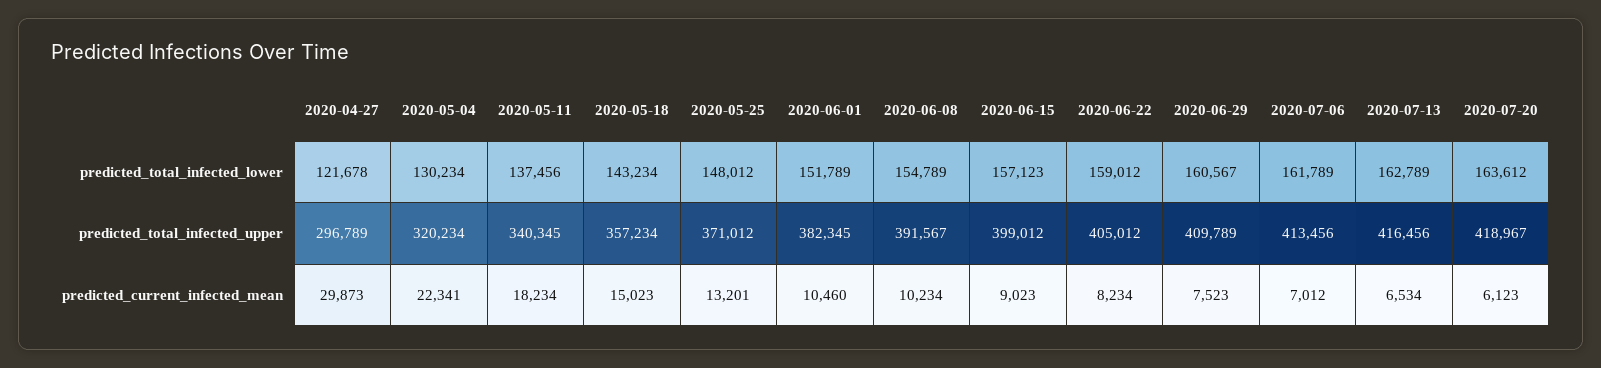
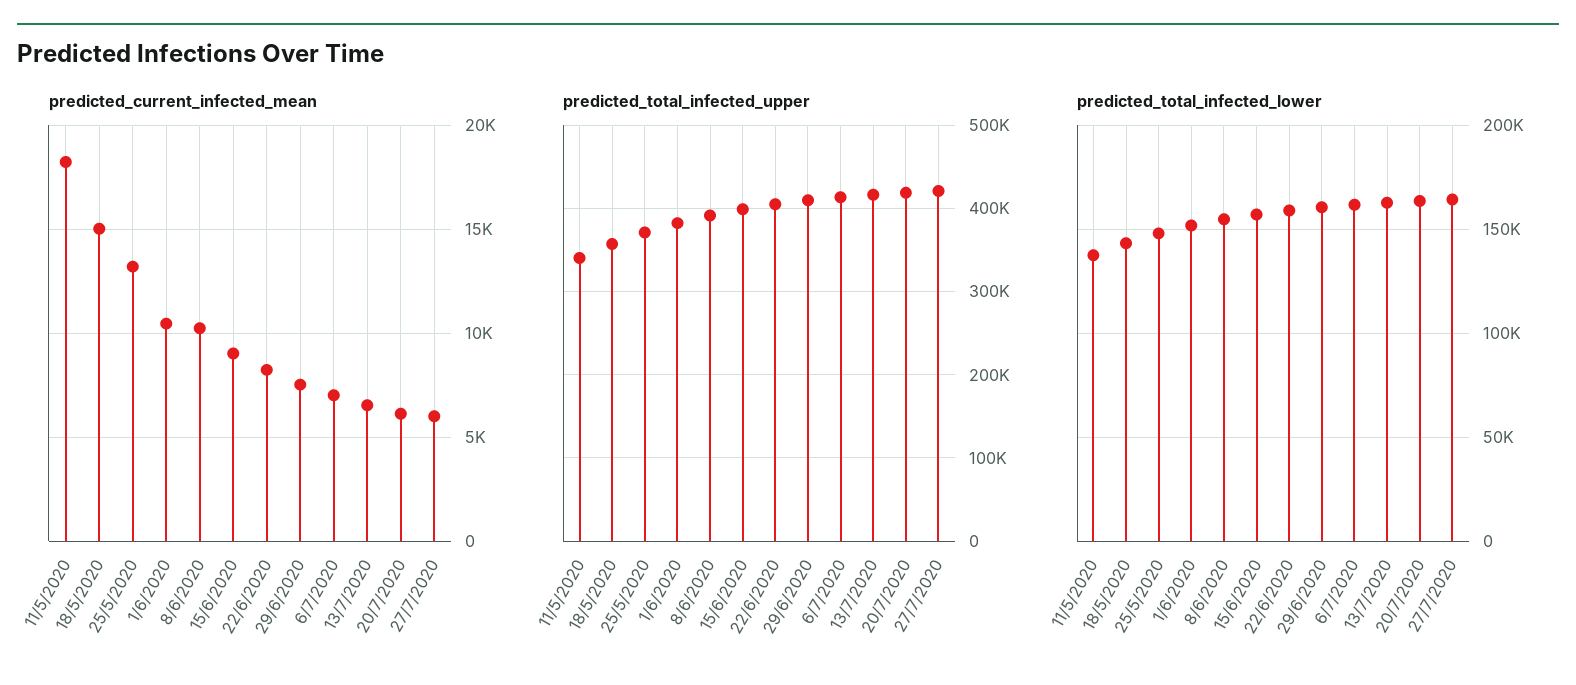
predicted_total_infected_lower, 2020-04-27: 121678 -> none
predicted_total_infected_lower, 2020-05-04: 130234 -> none
predicted_total_infected_upper, 2020-04-27: 296789 -> none
predicted_total_infected_upper, 2020-05-04: 320234 -> none
predicted_current_infected_mean, 2020-04-27: 29873 -> none
predicted_current_infected_mean, 2020-05-04: 22341 -> none
predicted_current_infected_mean, 27/7/2020: none -> 6000
predicted_total_infected_upper, 27/7/2020: none -> 420000
predicted_total_infected_lower, 27/7/2020: none -> 165000

